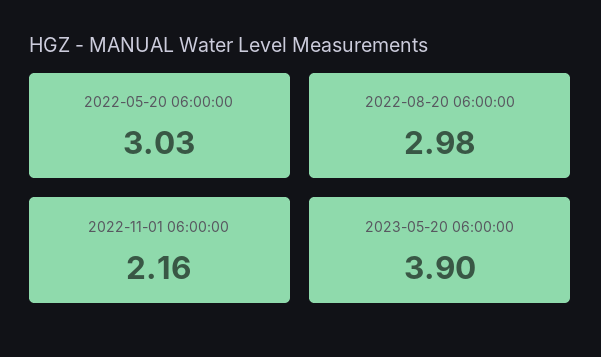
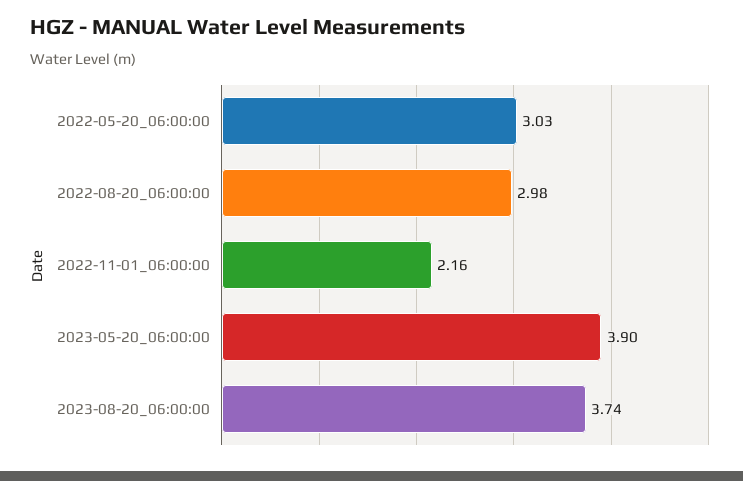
2023-08-20_06:00:00: none -> 3.74

